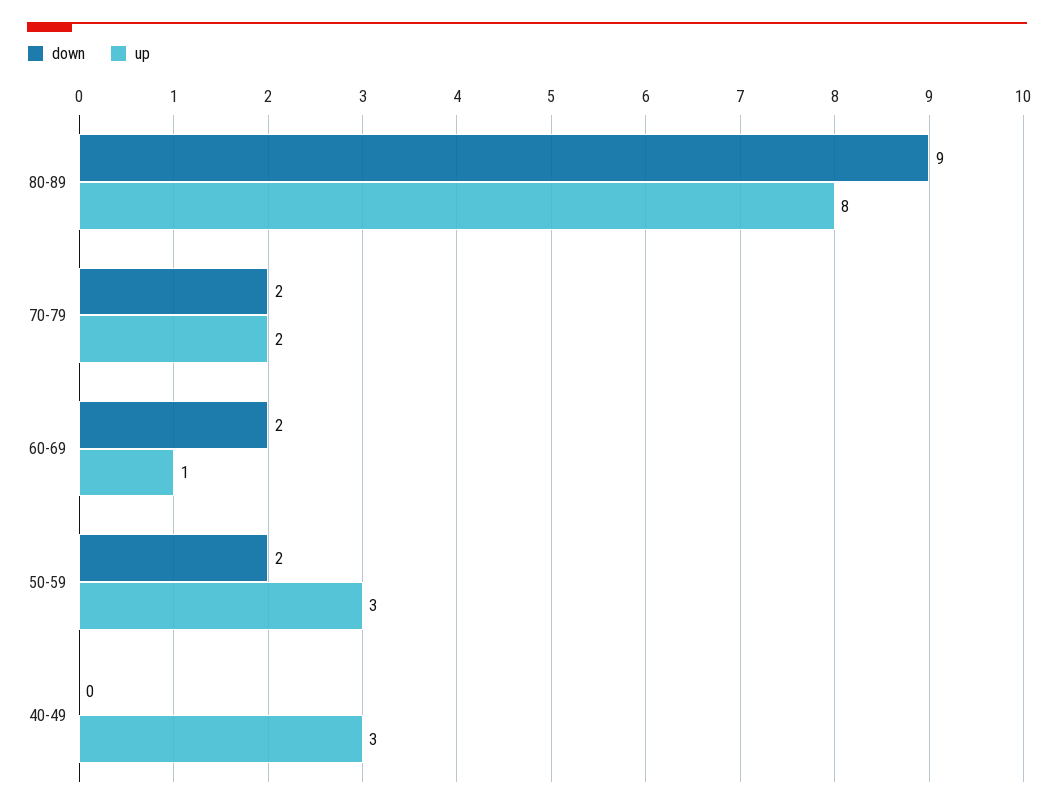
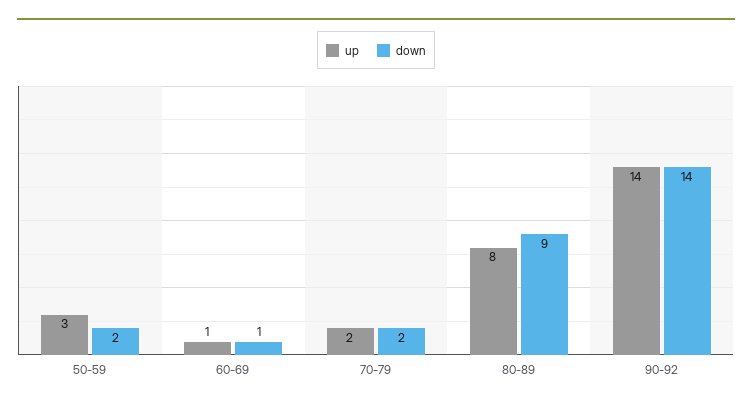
down, 60-69: 2 -> 1
down, 40-49: 0 -> none
up, 40-49: 3 -> none
up, 90-92: none -> 14
down, 90-92: none -> 14

